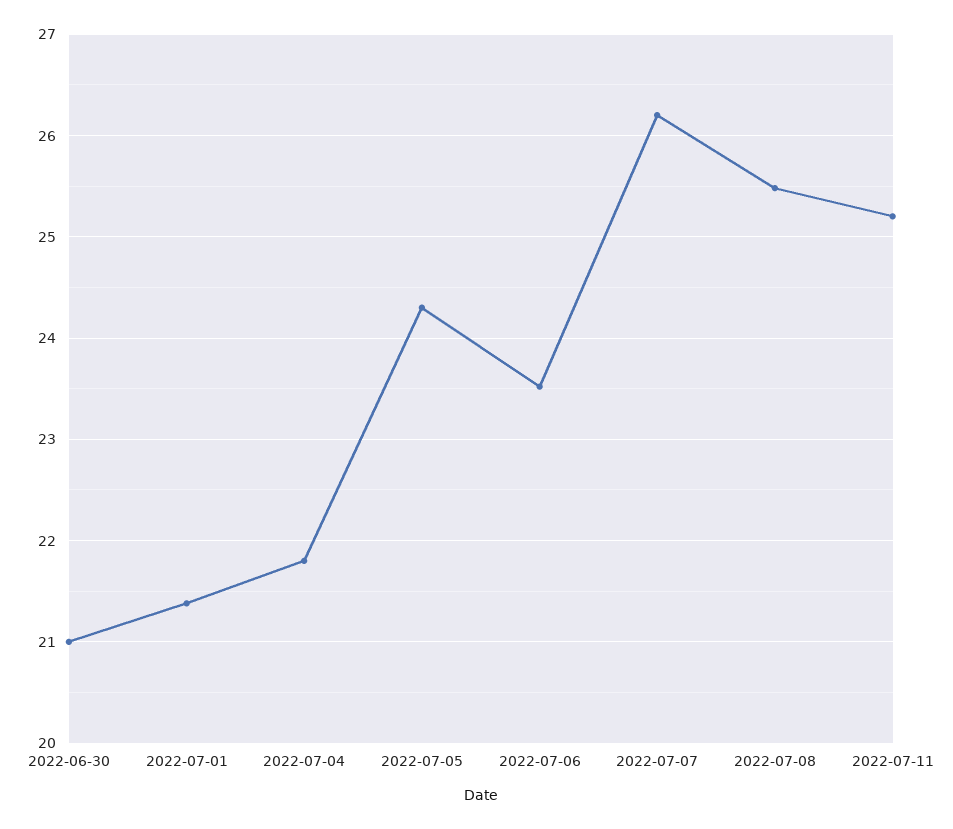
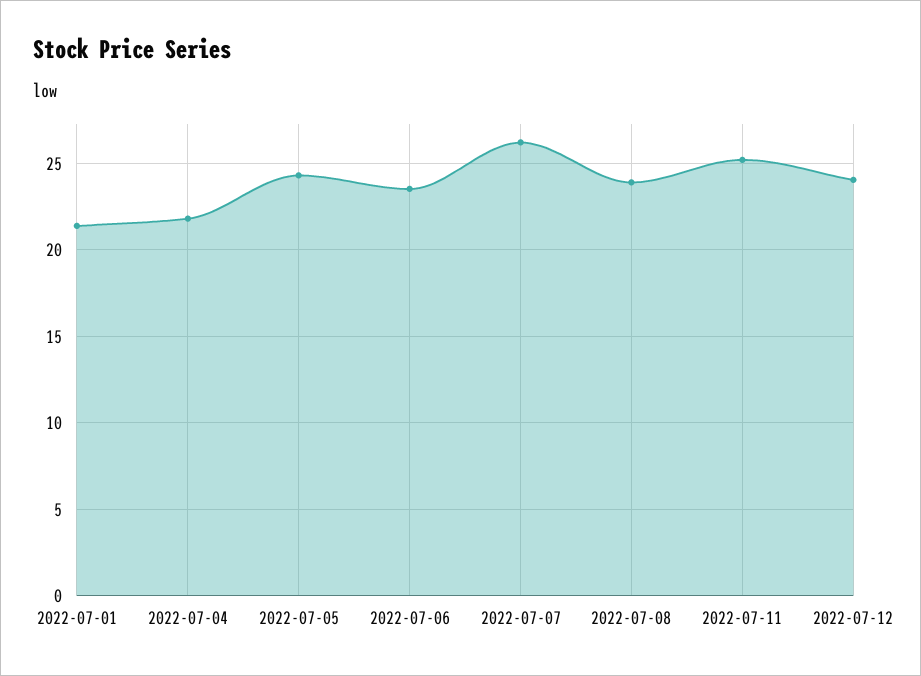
2022-06-30: 21 -> none
2022-07-08: 25.5 -> 24
2022-07-12: none -> 24

